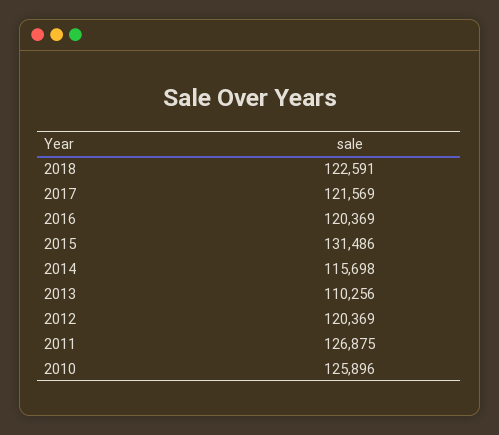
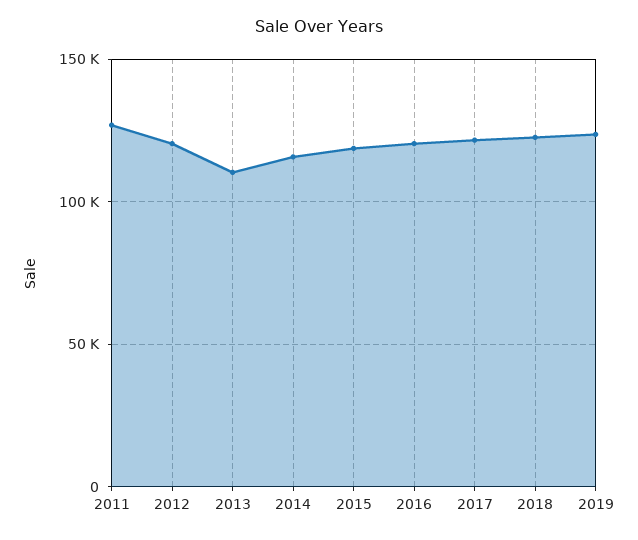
2015: 131486 -> 120000
2010: 125896 -> none
2019: none -> 125000

